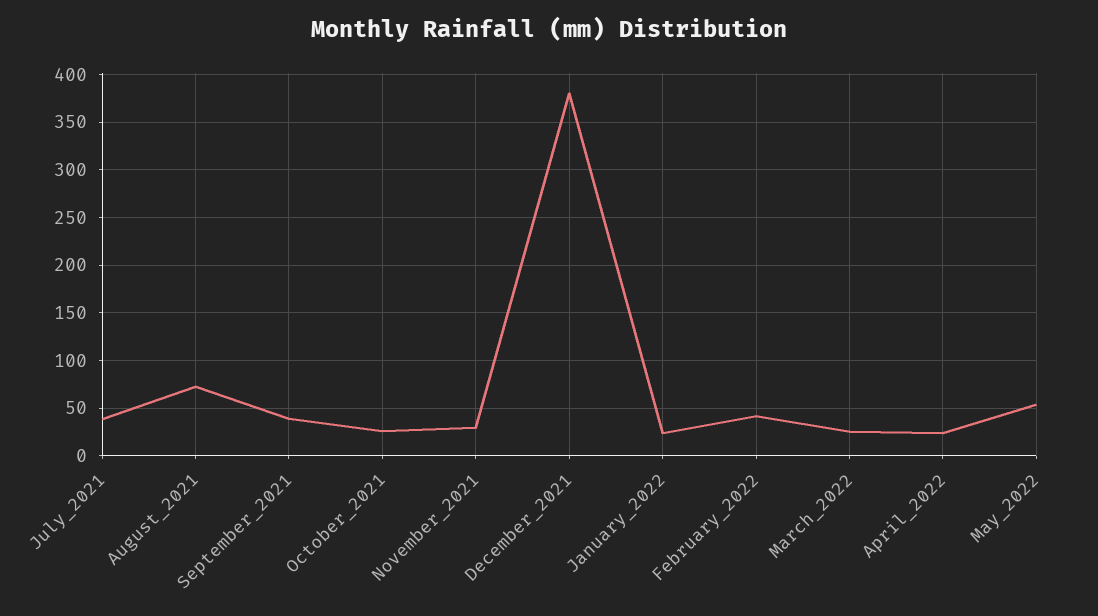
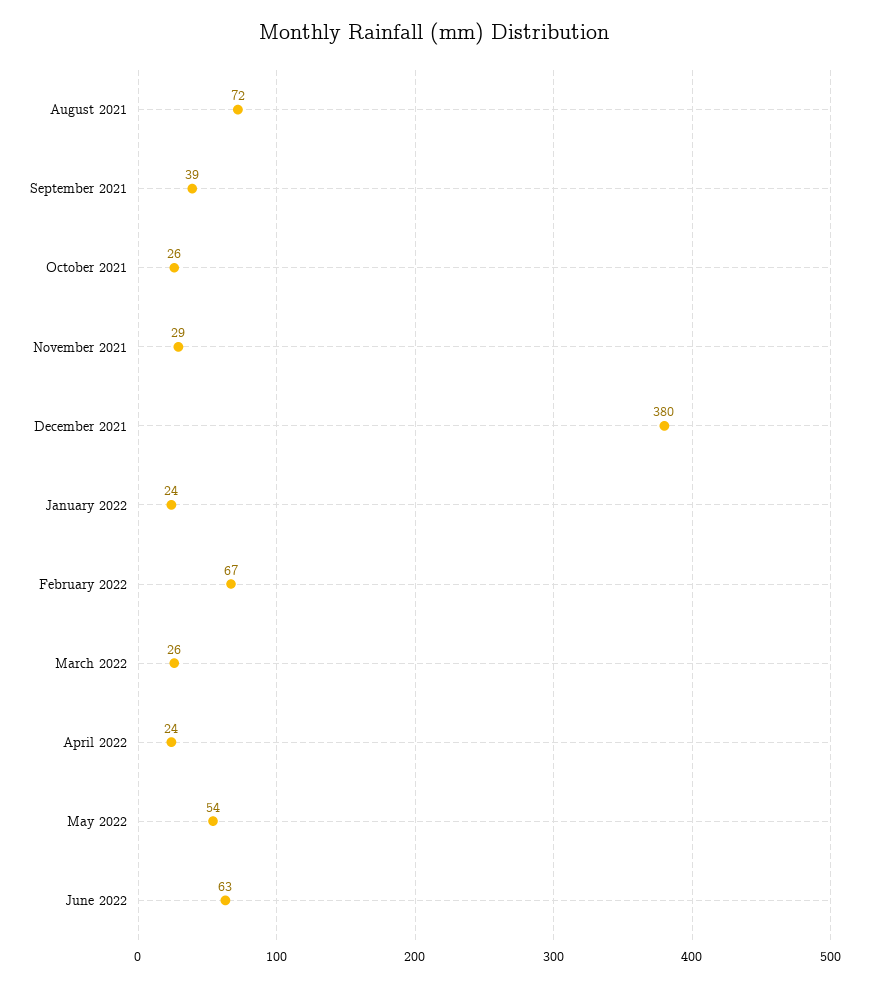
July_2021: 40 -> none
February_2022: 40 -> 67
June 2022: none -> 63

